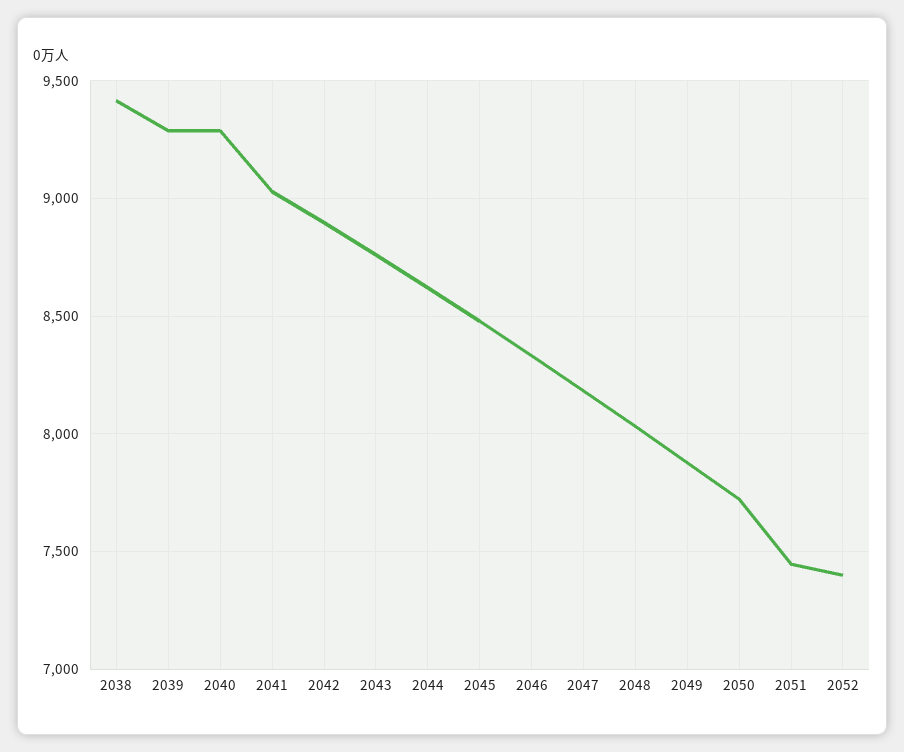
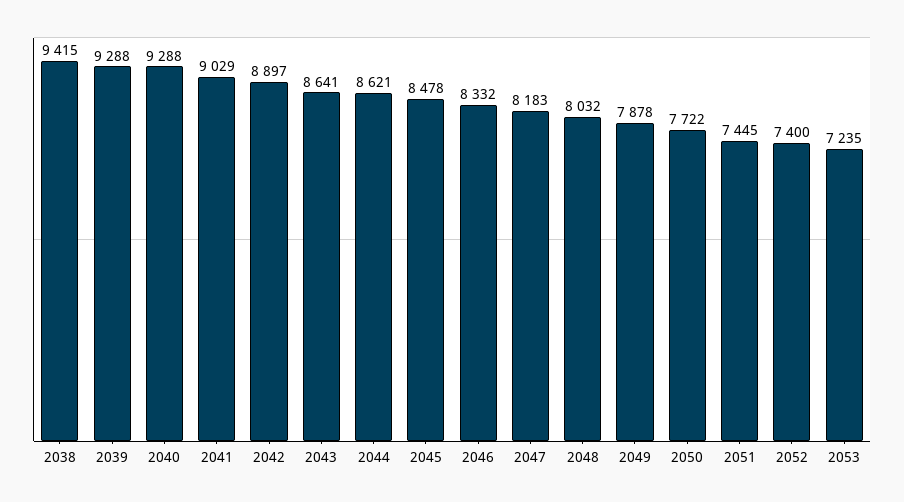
2043: 8750 -> 8641
2053: none -> 7235

